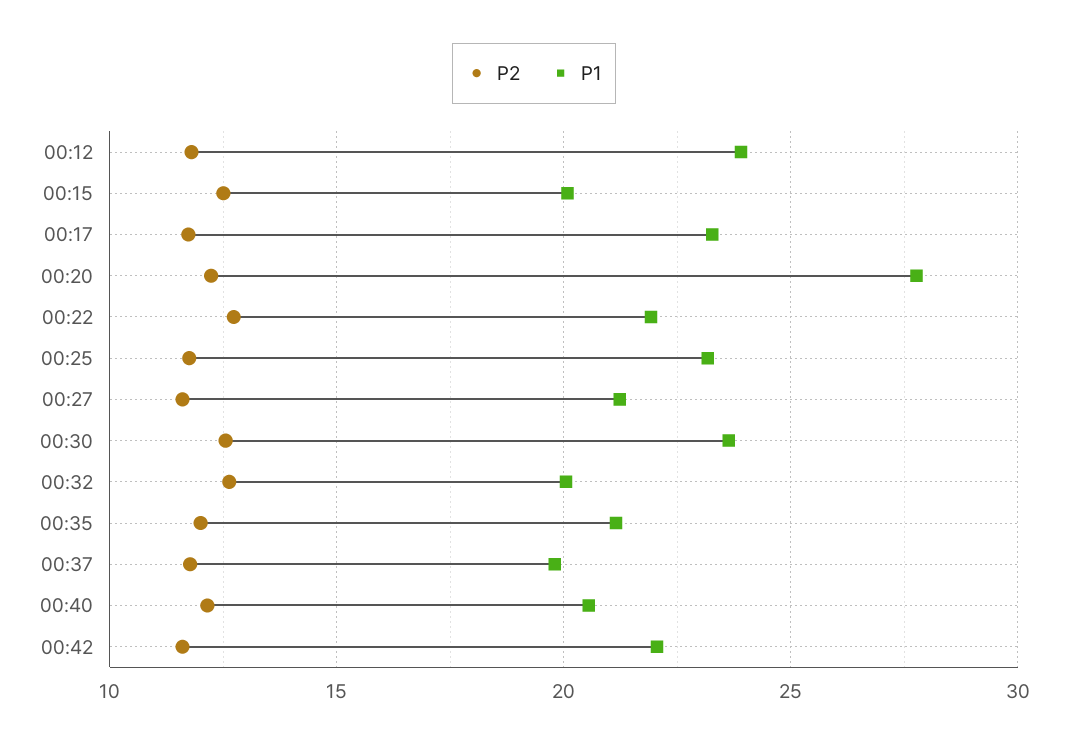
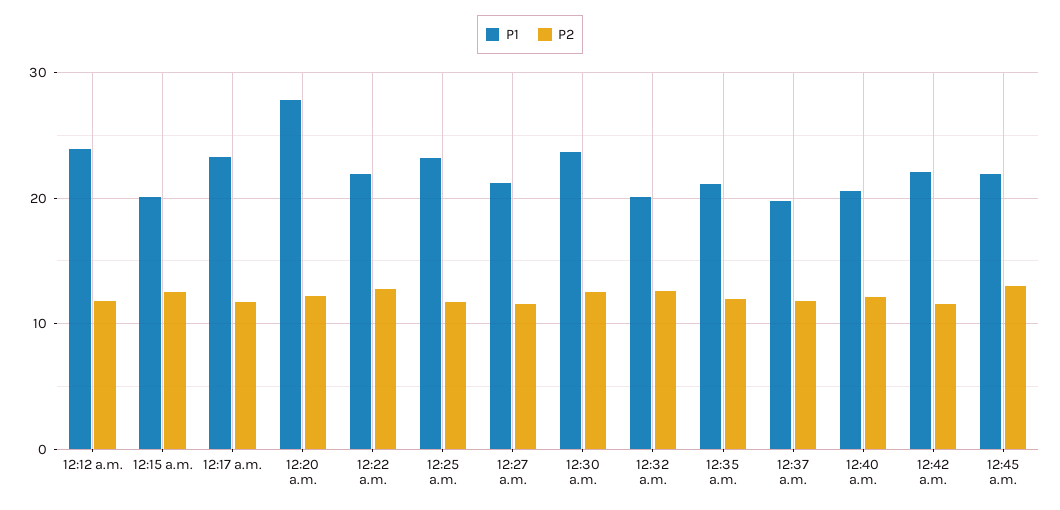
P1, 12:45 a.m.: none -> 22
P2, 12:45 a.m.: none -> 13

